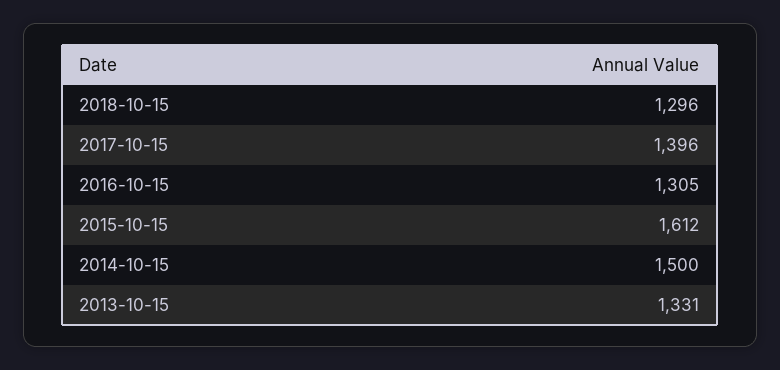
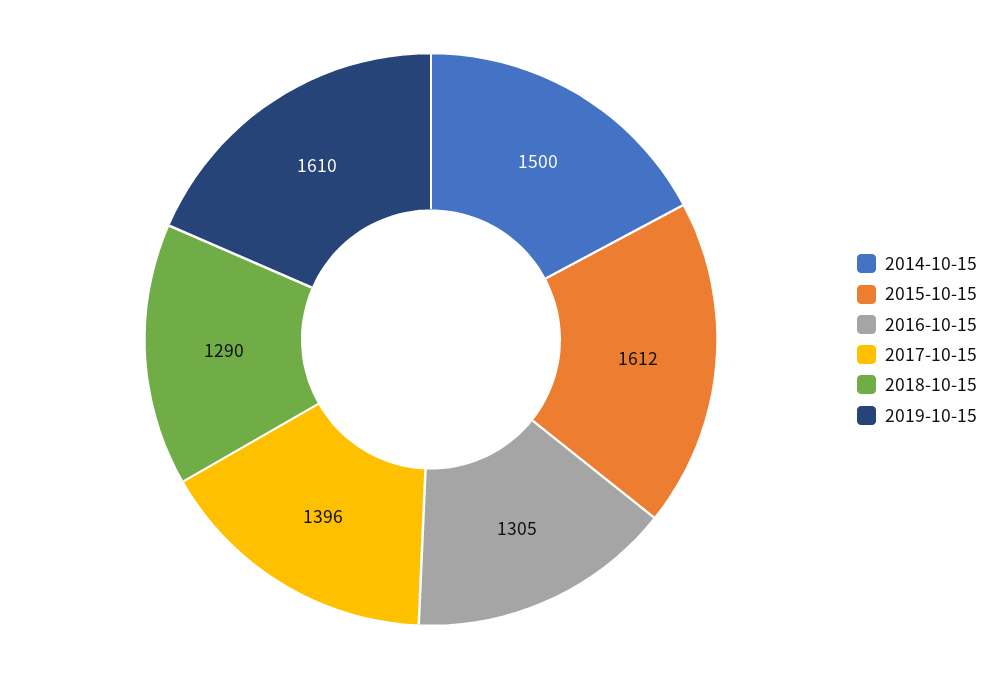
2018-10-15: 1296 -> 1290
2013-10-15: 1331 -> none
2019-10-15: none -> 1610

